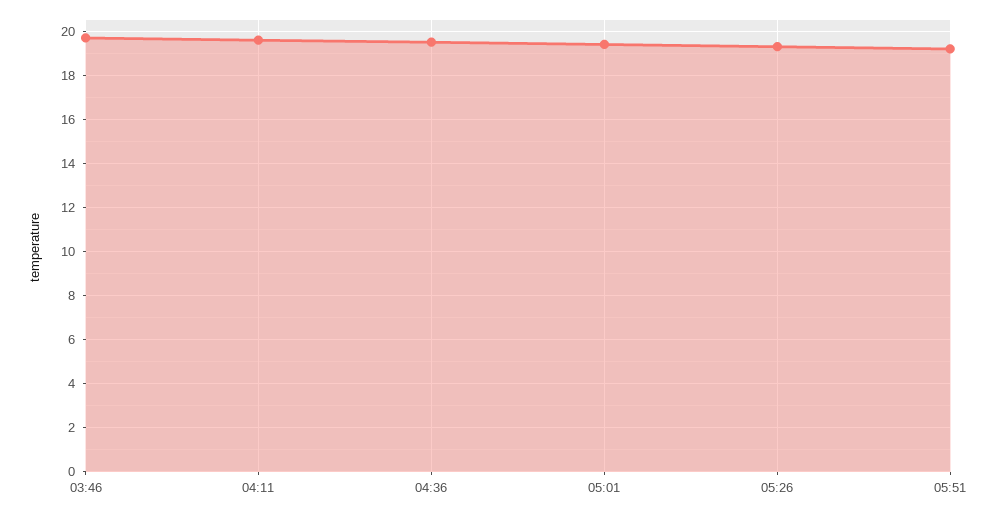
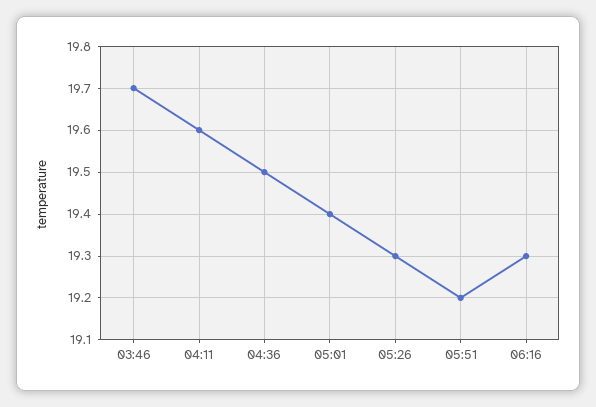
06:16: none -> 19.3

